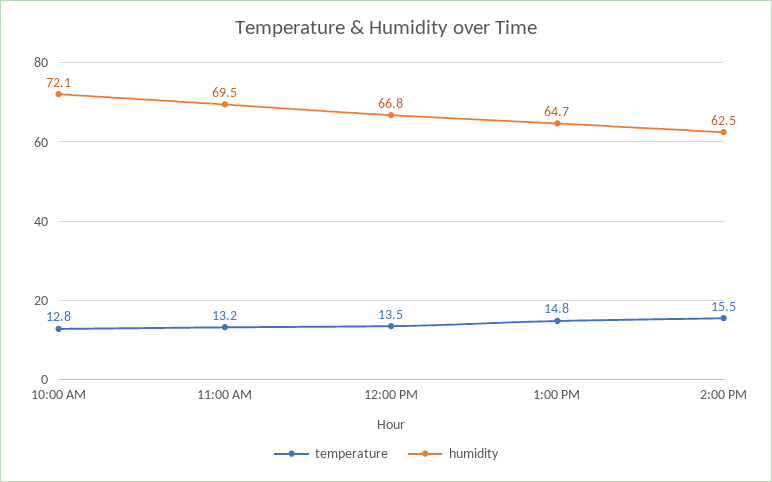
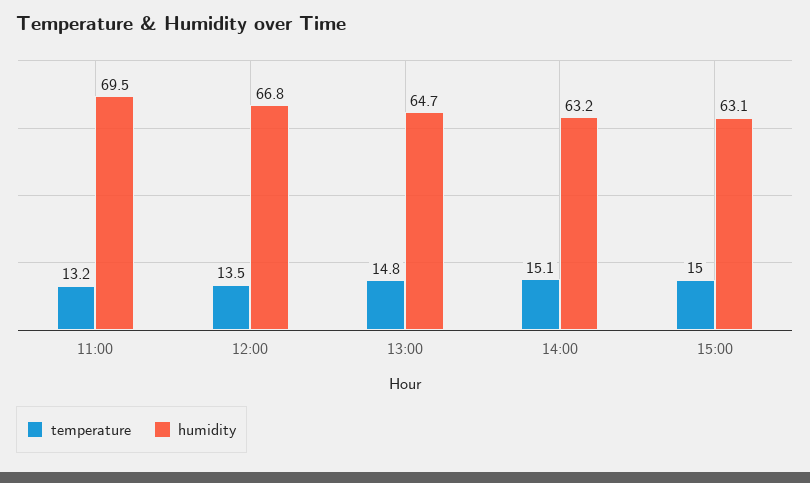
temperature, 10:00 AM: 12.8 -> none
humidity, 10:00 AM: 72.1 -> none
temperature, 2:00 PM: 15.5 -> 15.1
humidity, 2:00 PM: 62.5 -> 63.2
temperature, 15:00: none -> 15
humidity, 15:00: none -> 63.1

